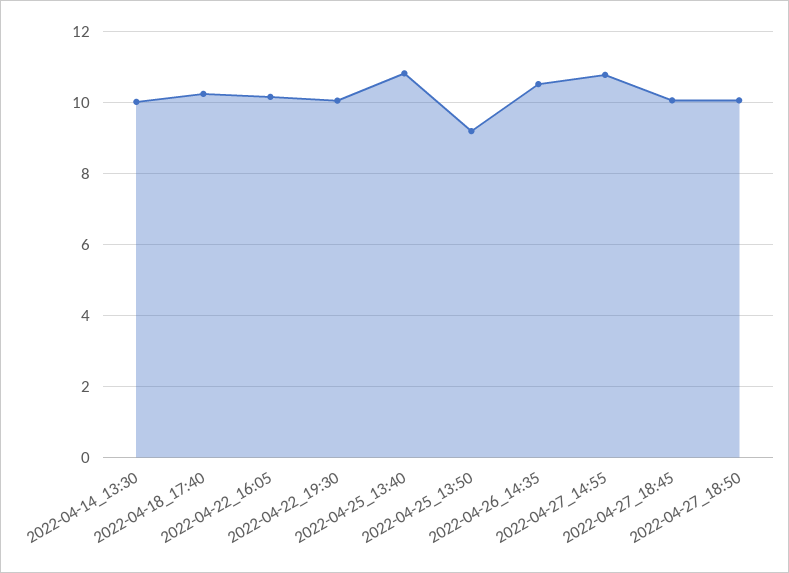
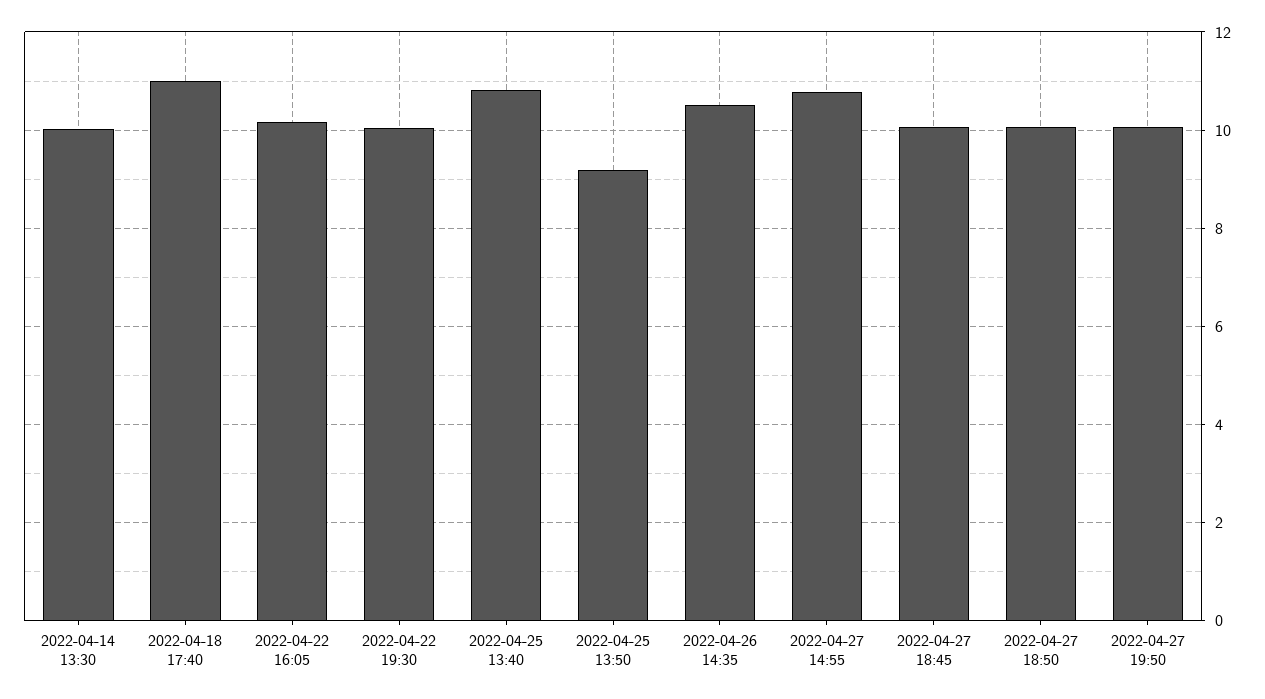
2022-04-18_17:40: 10.2 -> 11
2022-04-27 19:50: none -> 10

